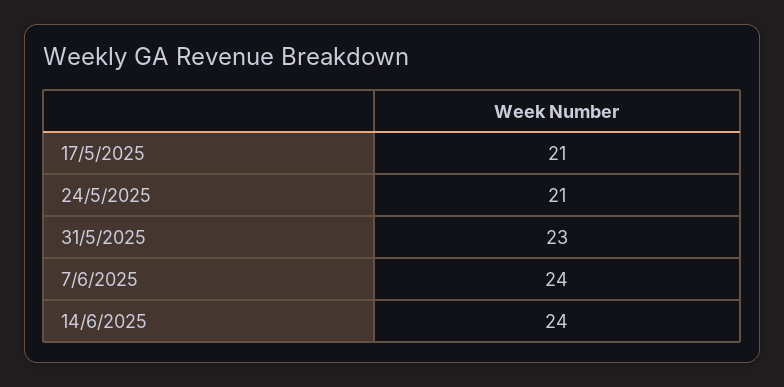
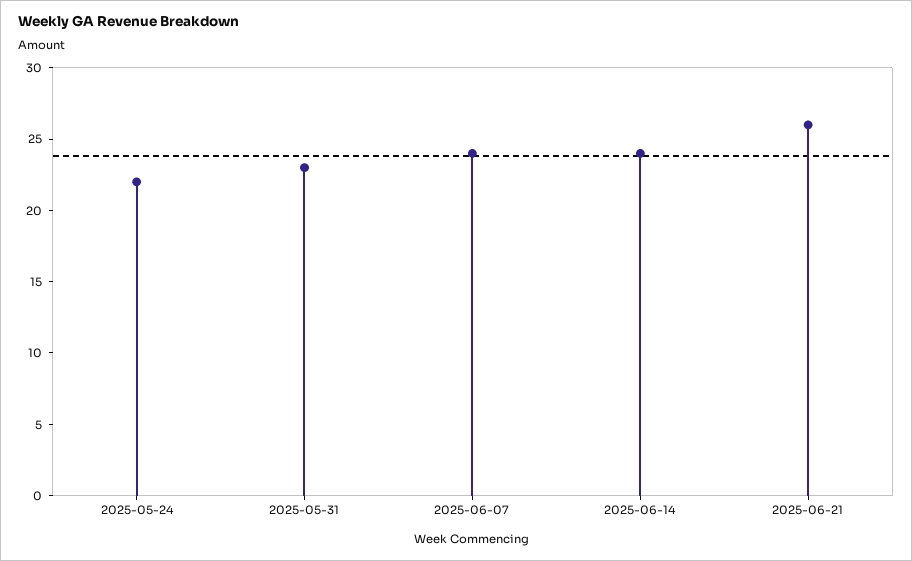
17/5/2025: 21 -> none
24/5/2025: 21 -> 22
2025-06-21: none -> 26

